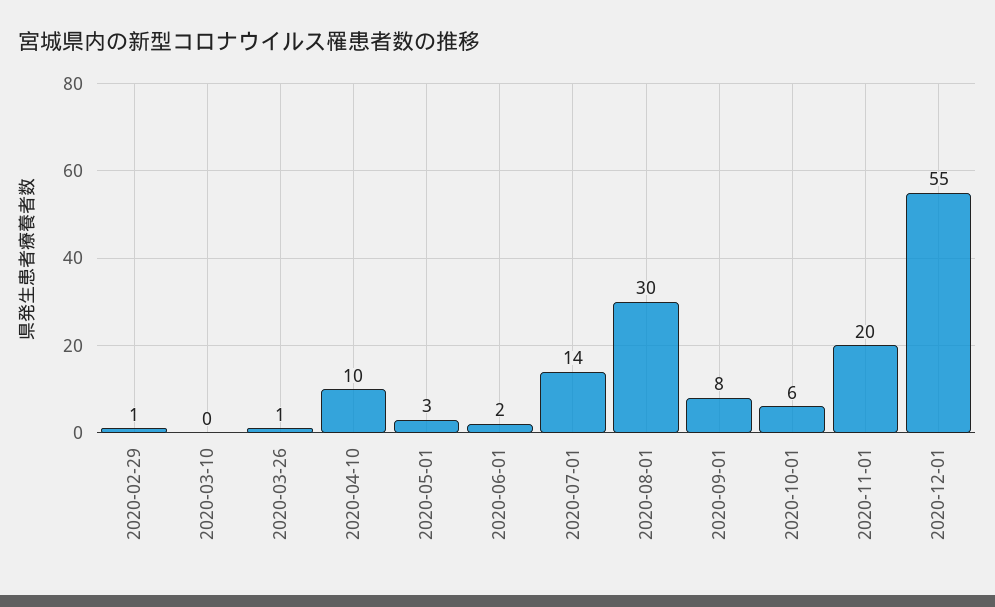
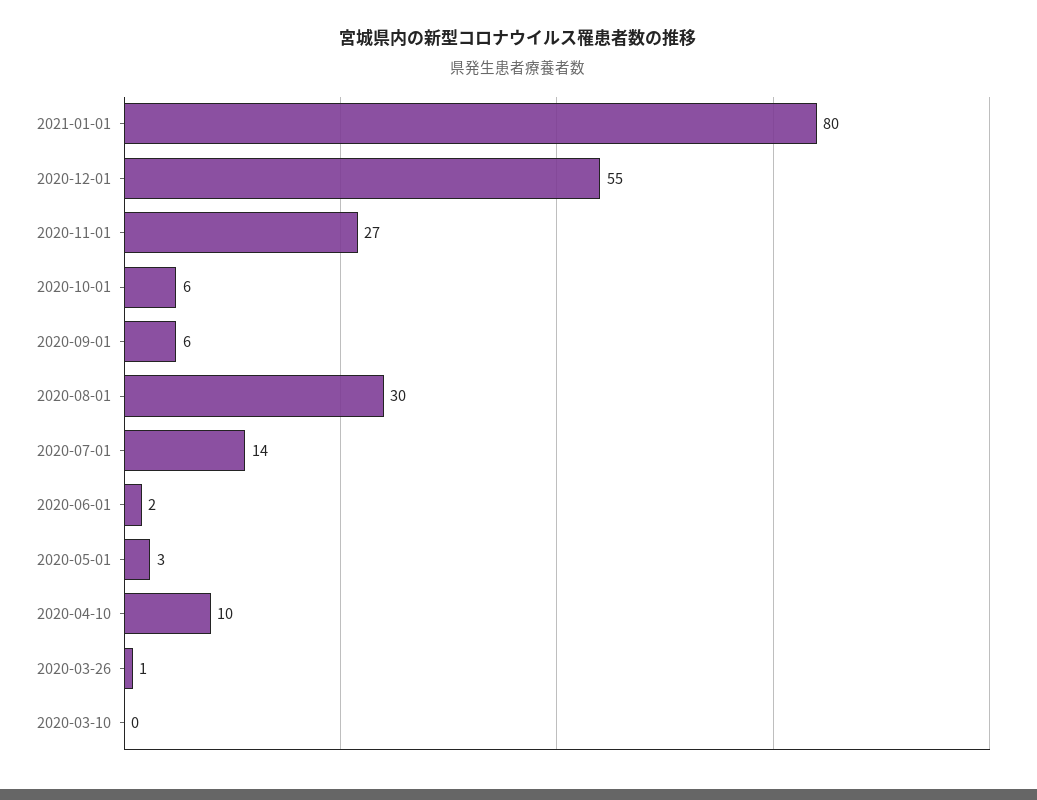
2020-02-29: 1 -> none
2020-09-01: 8 -> 6
2020-11-01: 20 -> 27
2021-01-01: none -> 80

